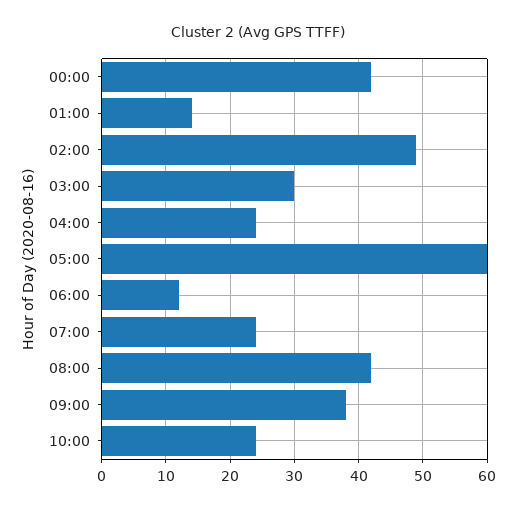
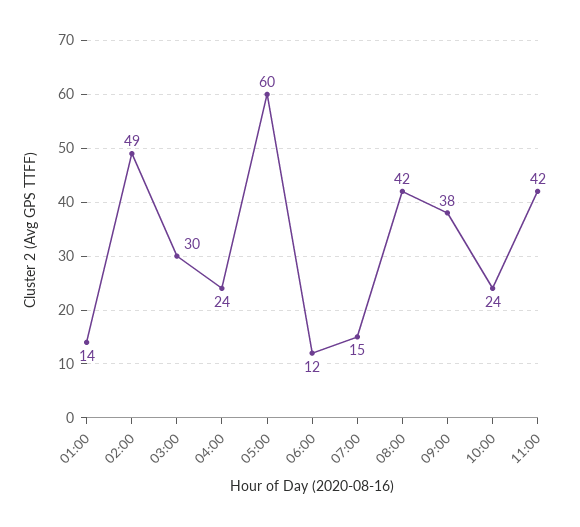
00:00: 42 -> none
07:00: 24 -> 15
11:00: none -> 42

